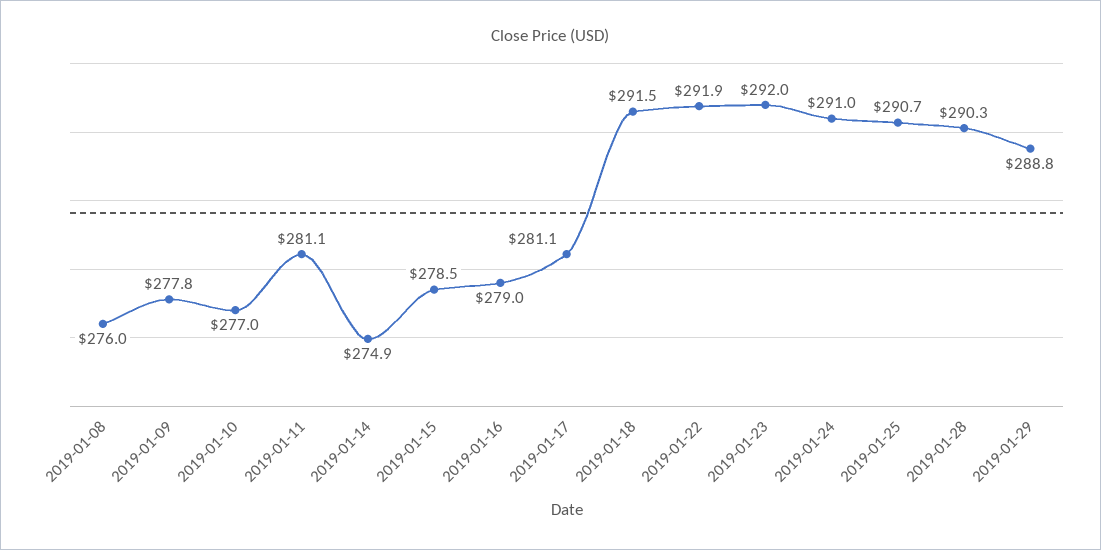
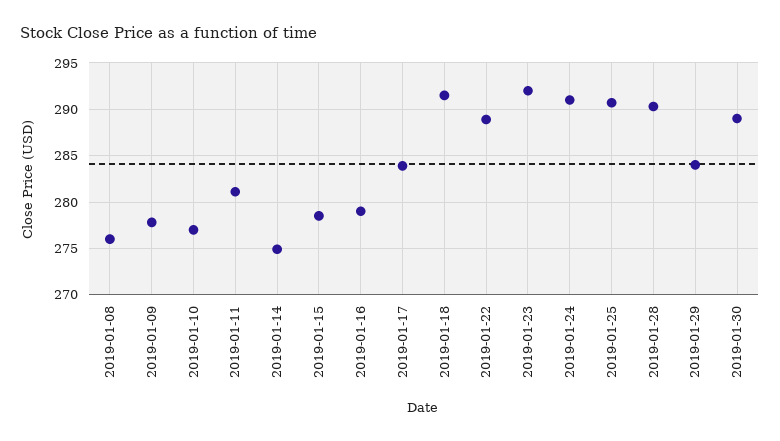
2019-01-17: 281.1 -> 284
2019-01-22: 291.9 -> 289
2019-01-29: 288.8 -> 284
2019-01-30: none -> 289

